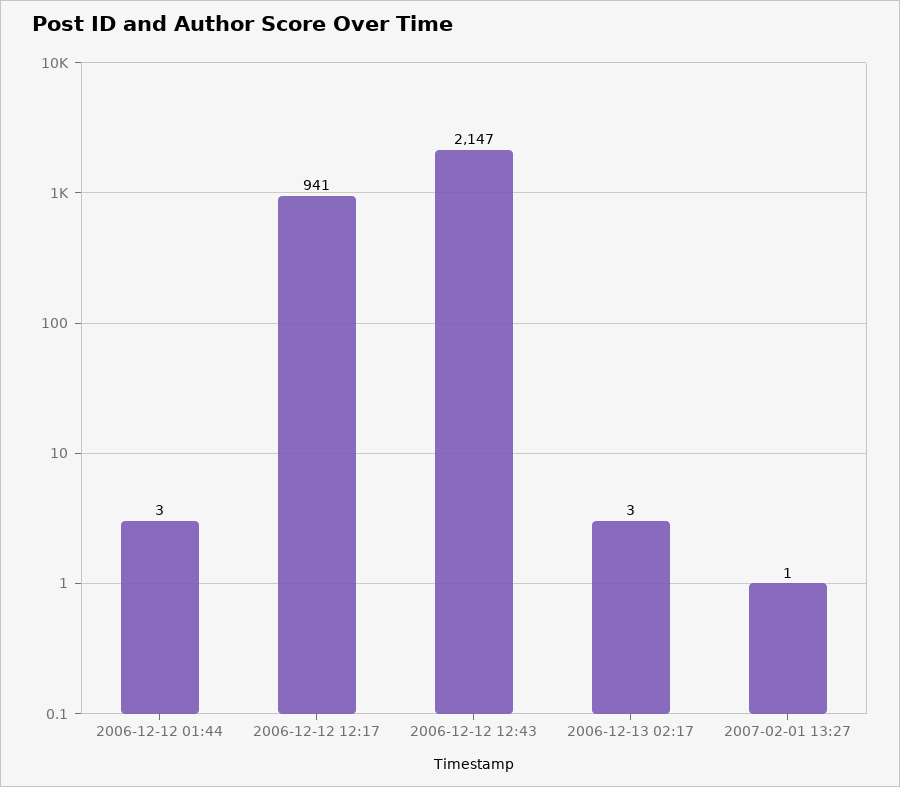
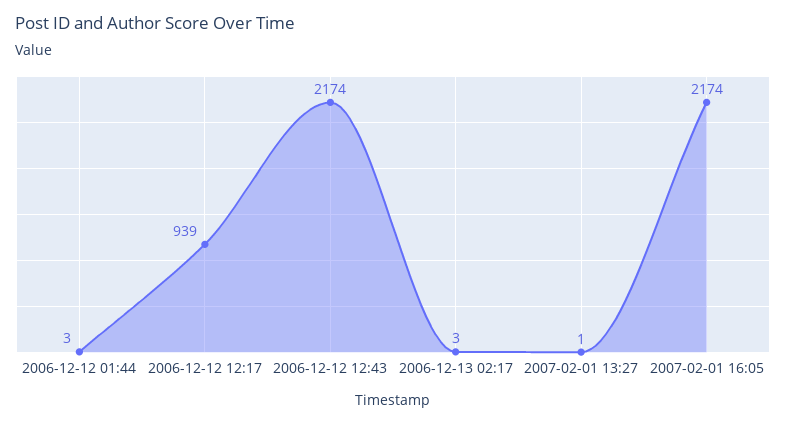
2006-12-12 12:17: 941 -> 939
2006-12-12 12:43: 2147 -> 2174
2007-02-01 16:05: none -> 2174

